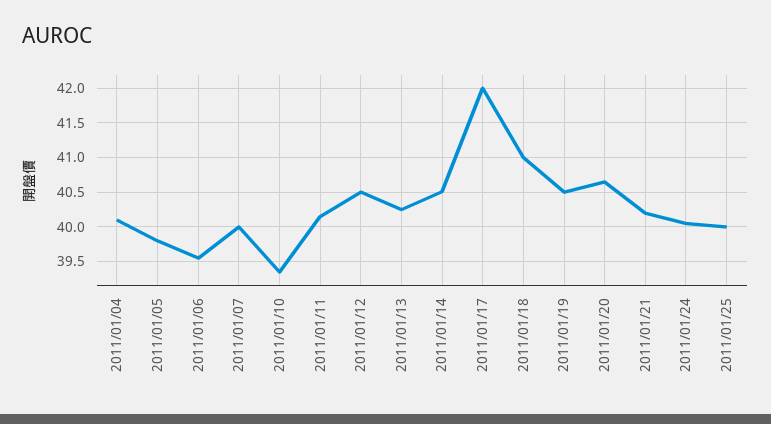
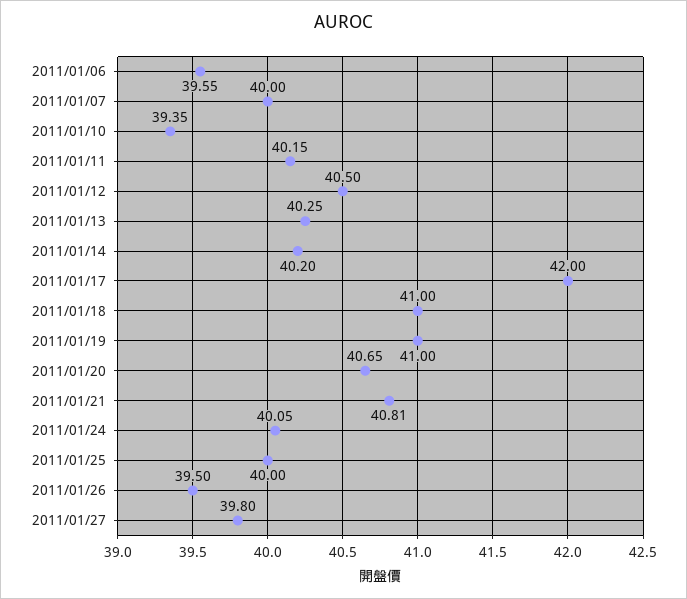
2011/01/04: 40.1 -> none
2011/01/05: 39.8 -> none
2011/01/14: 40.5 -> 40.2
2011/01/19: 40.5 -> 41
2011/01/21: 40.2 -> 40.81
2011/01/26: none -> 39.5
2011/01/27: none -> 39.8

